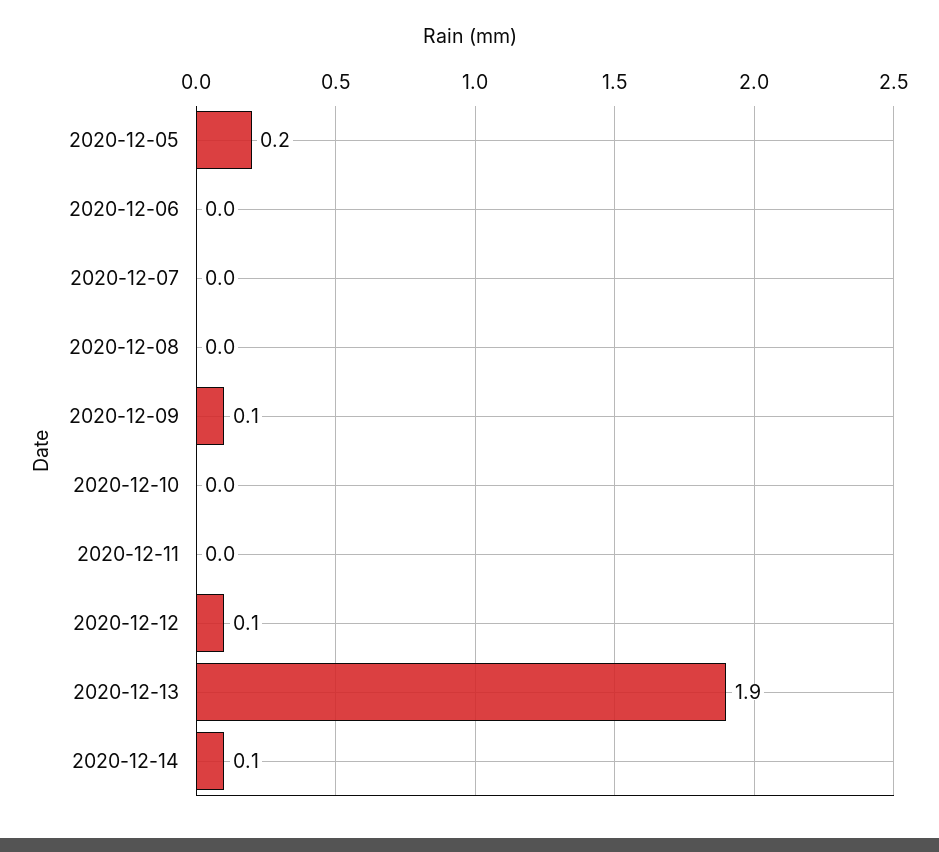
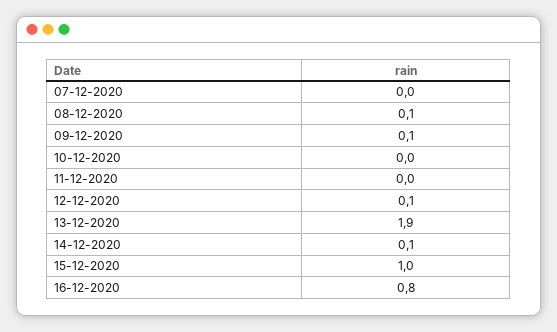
2020-12-05: 0.2 -> none
2020-12-06: 0 -> none
2020-12-08: 0 -> 0.1
15-12-2020: none -> 1
16-12-2020: none -> 0.8

